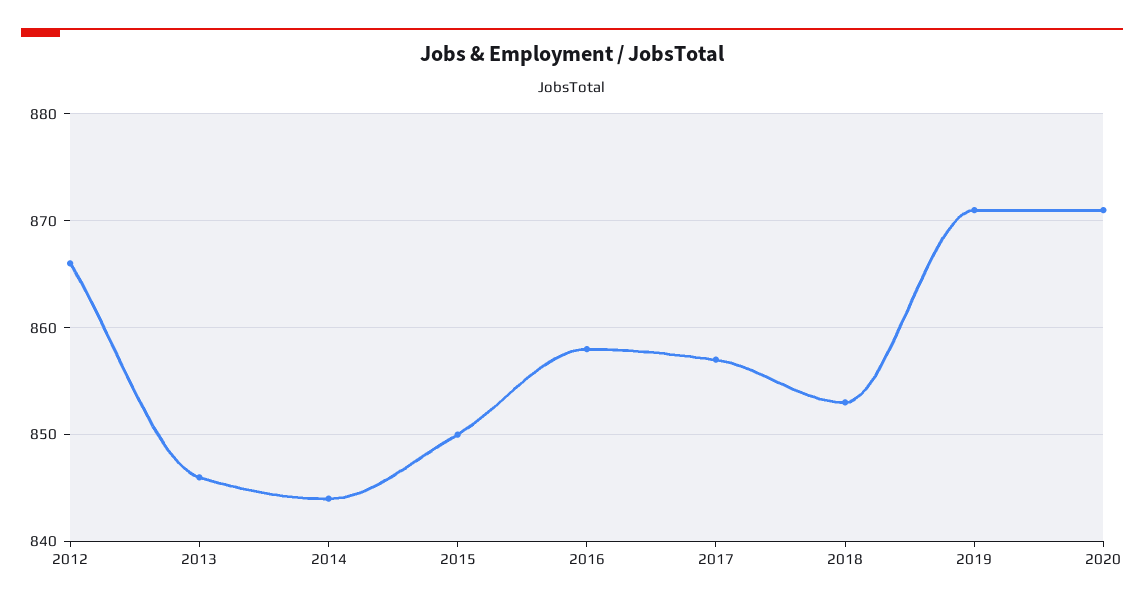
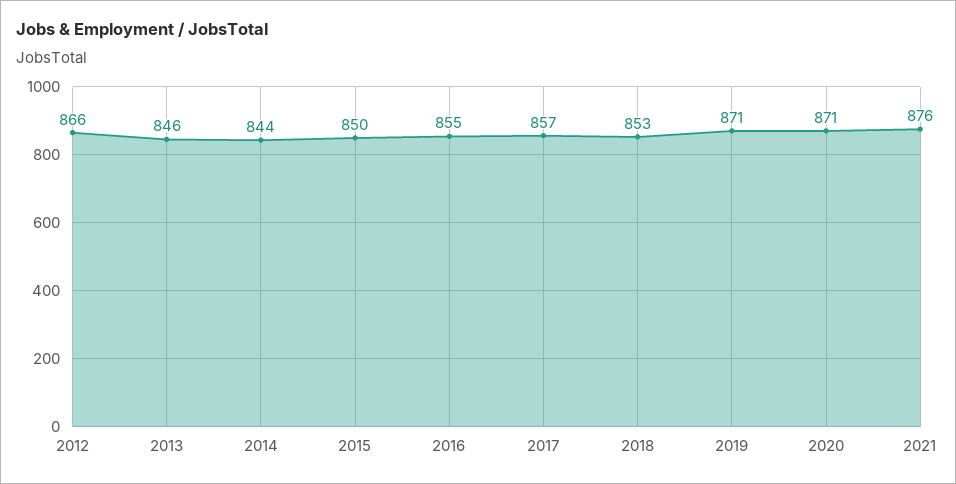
2016: 858 -> 855
2021: none -> 876

